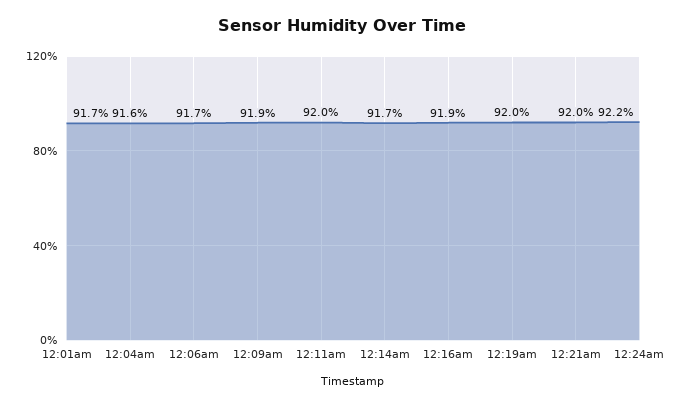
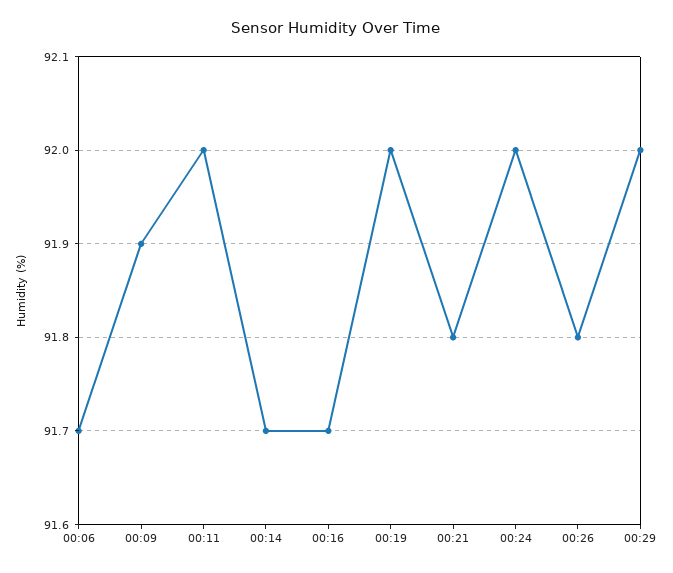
12:01am: 91.7 -> none
12:04am: 91.6 -> none
12:16am: 91.9 -> 91.7
12:21am: 92 -> 91.8
12:24am: 92.2 -> 92
00:26: none -> 91.8
00:29: none -> 92

